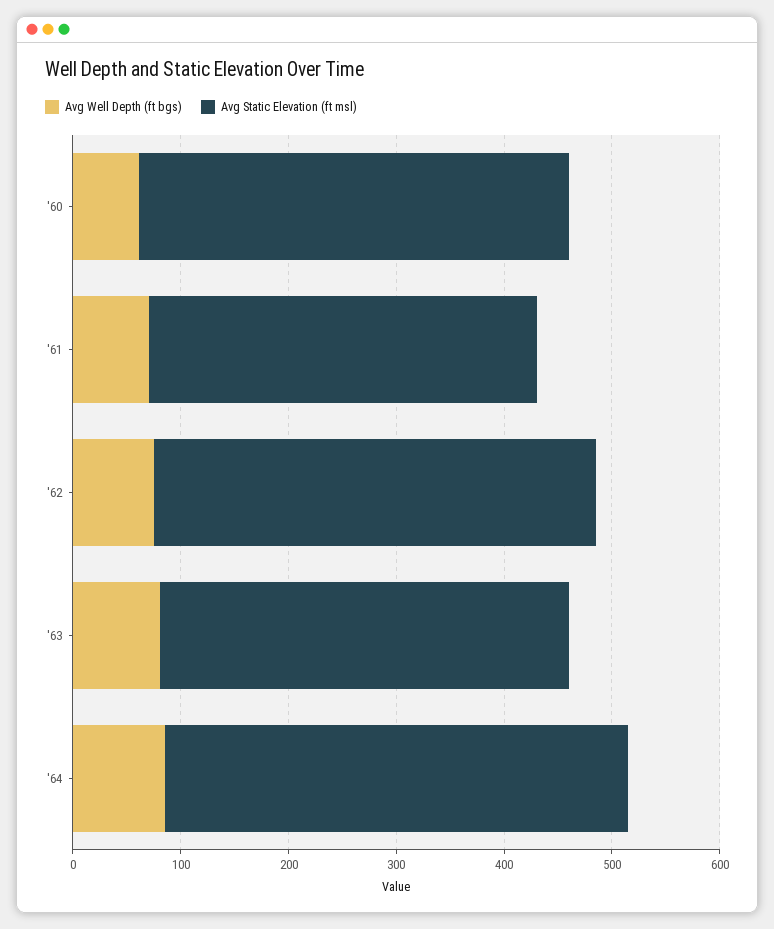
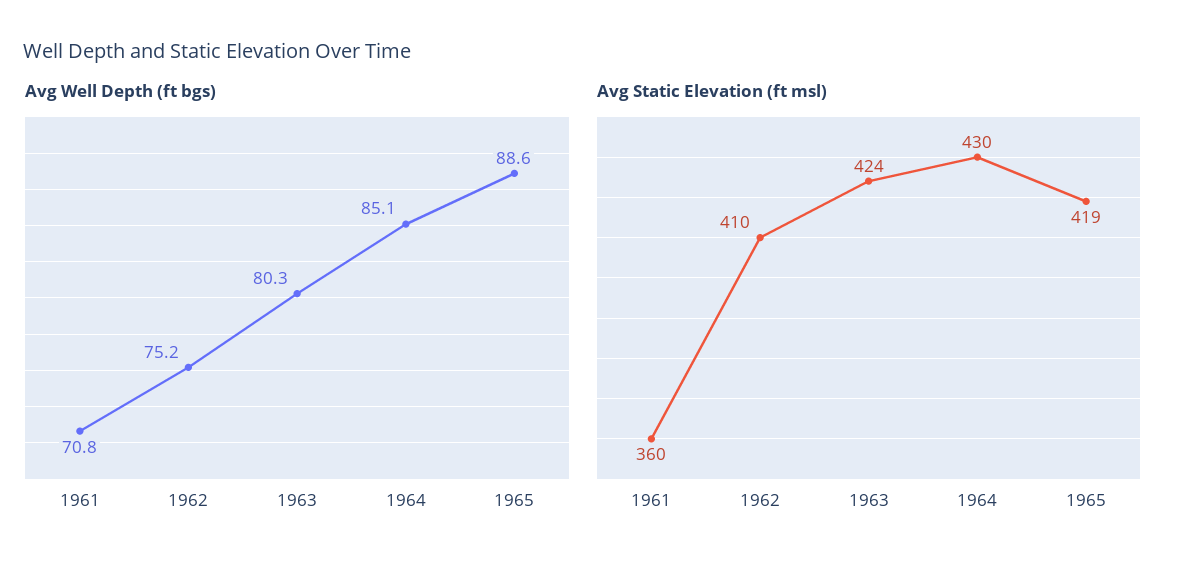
Avg Well Depth (ft bgs), '60: 60 -> none
Avg Static Elevation (ft msl), '60: 400 -> none
Avg Static Elevation (ft msl), '63: 380 -> 424
Avg Well Depth (ft bgs), 1965: none -> 88.6
Avg Static Elevation (ft msl), 1965: none -> 419

